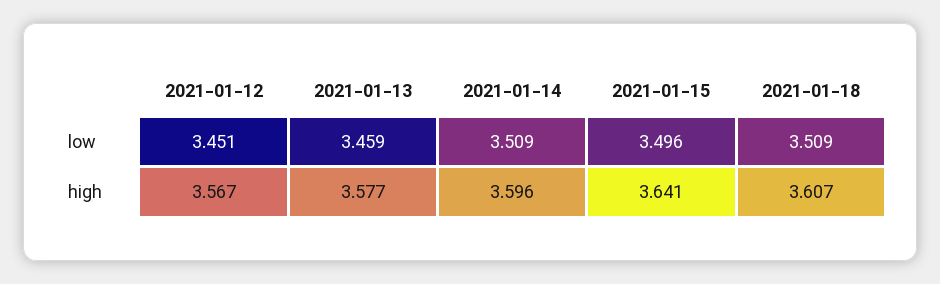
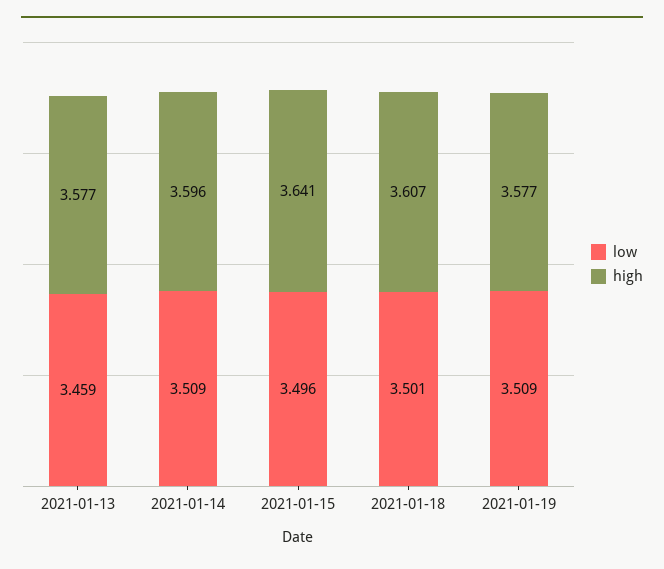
low, 2021-01-12: 3.451 -> none
low, 2021-01-18: 3.509 -> 3.501
high, 2021-01-12: 3.567 -> none
low, 2021-01-19: none -> 3.509
high, 2021-01-19: none -> 3.577

